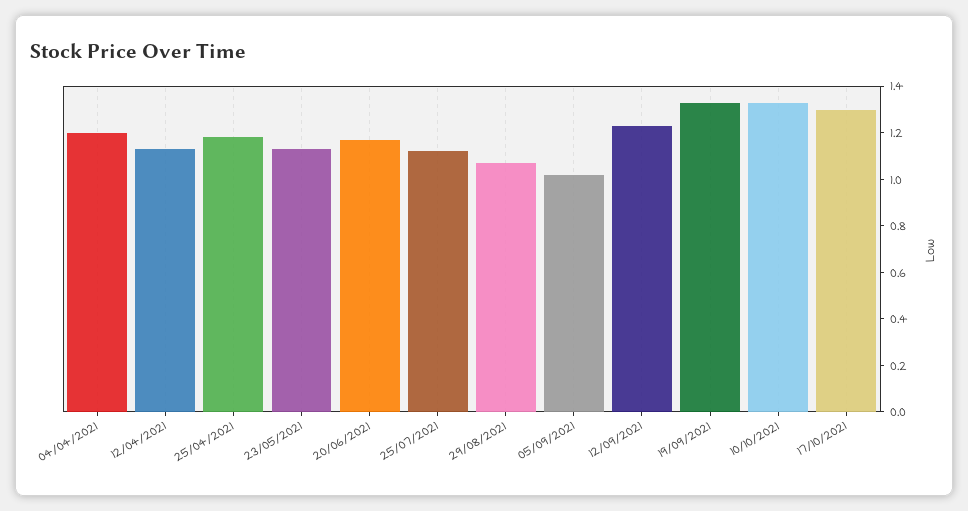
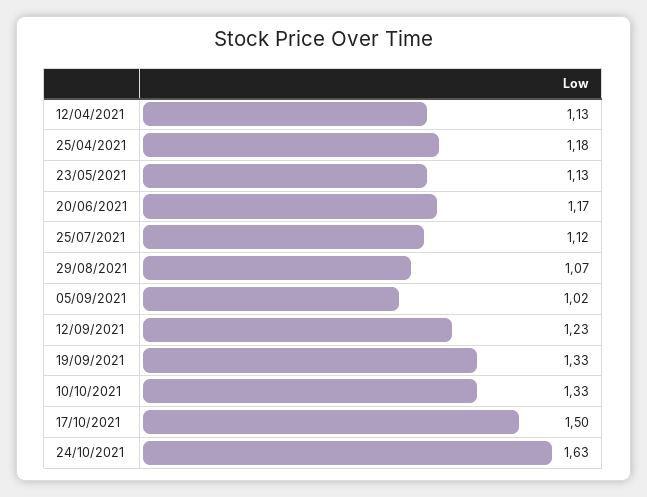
04/04/2021: 1.2 -> none
17/10/2021: 1.3 -> 1.5
24/10/2021: none -> 1.63

